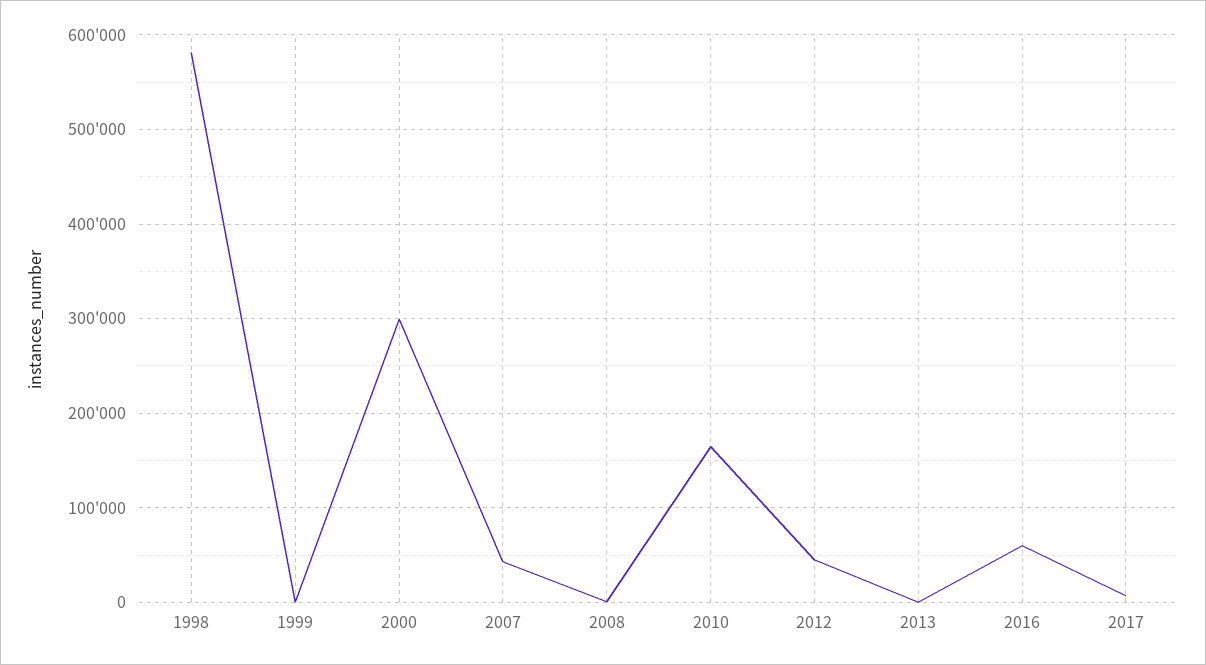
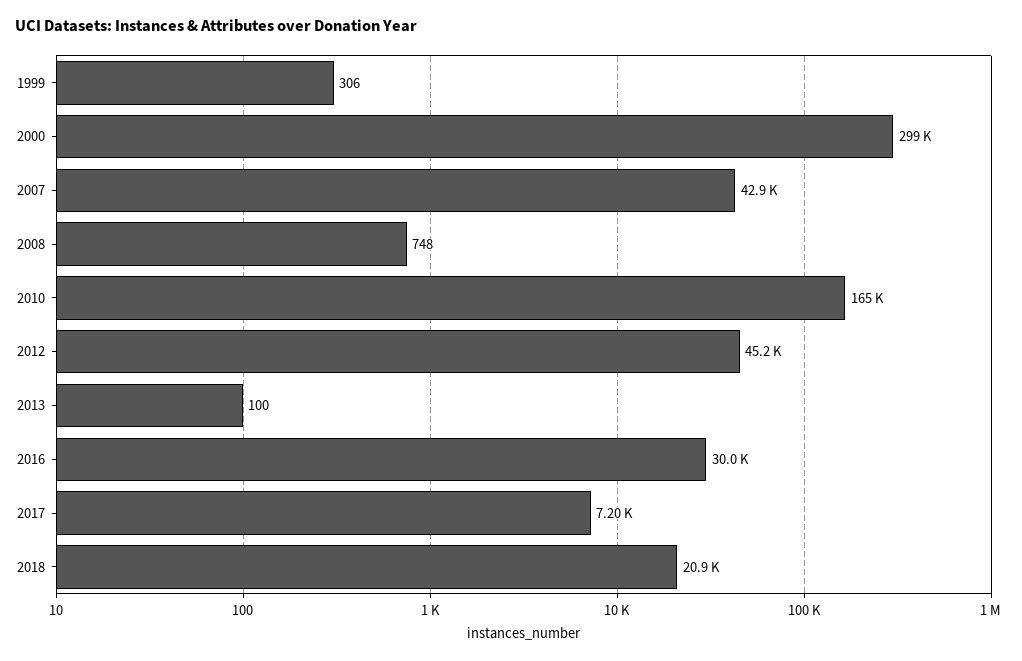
1998: 580000 -> none
2016: 60000 -> 30000
2018: none -> 20900

